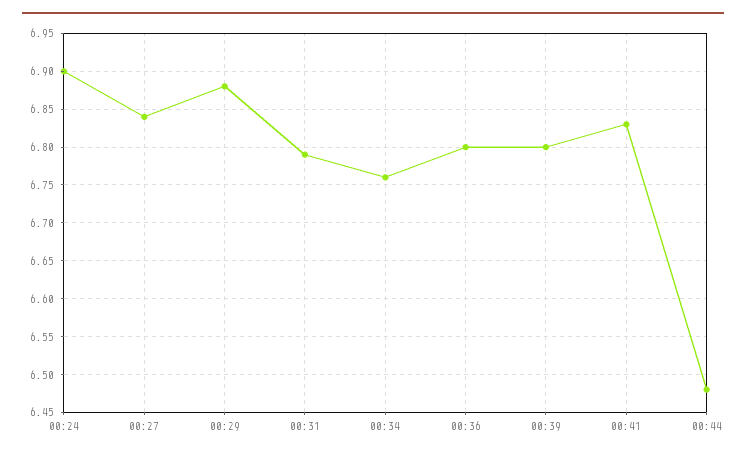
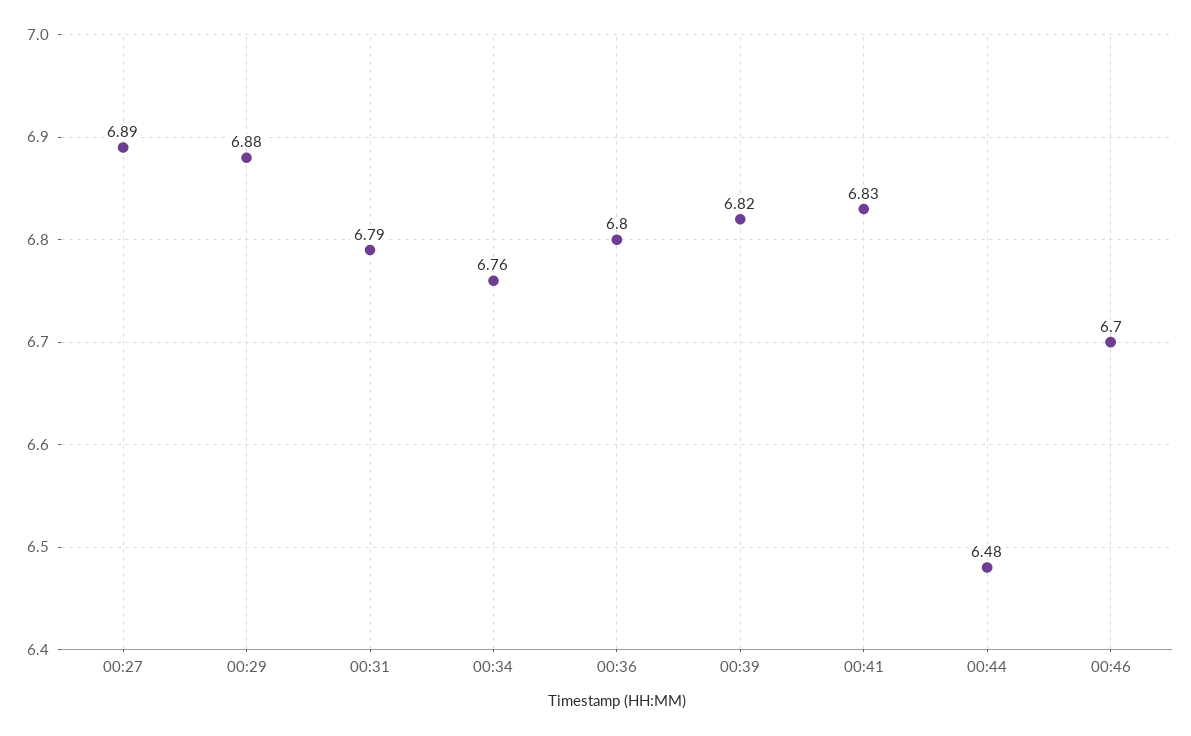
00:24: 6.9 -> none
00:27: 6.84 -> 6.89
00:39: 6.8 -> 6.82
00:46: none -> 6.7

